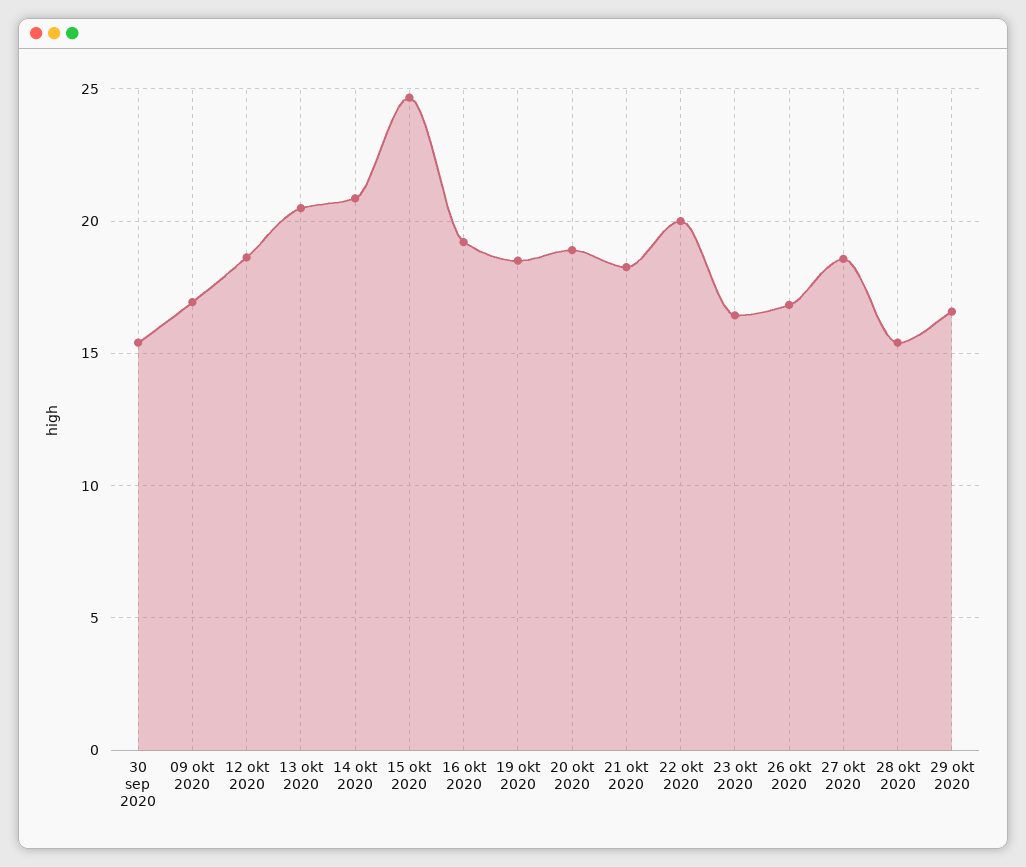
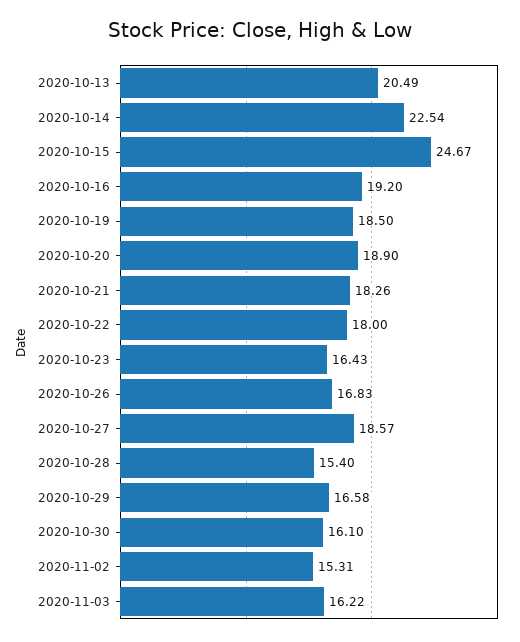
30 sep 2020: 15.5 -> none
09 okt 2020: 17 -> none
12 okt 2020: 18.5 -> none
14 okt 2020: 21 -> 22.54
22 okt 2020: 20 -> 18
2020-10-30: none -> 16.1
2020-11-02: none -> 15.31
2020-11-03: none -> 16.22

